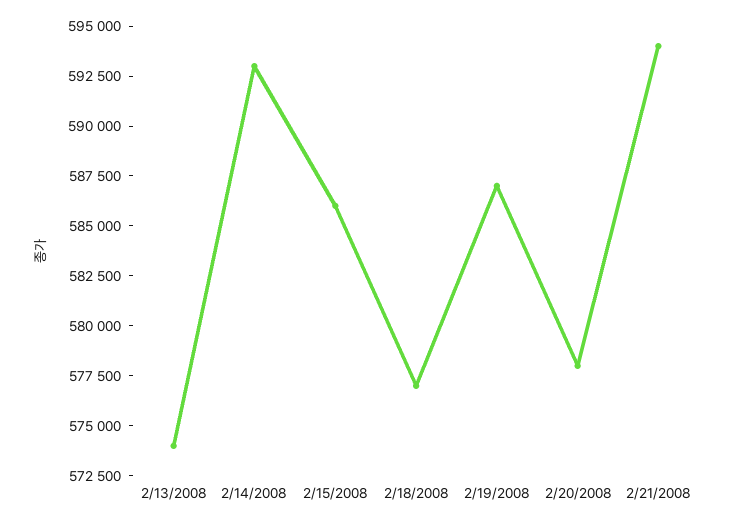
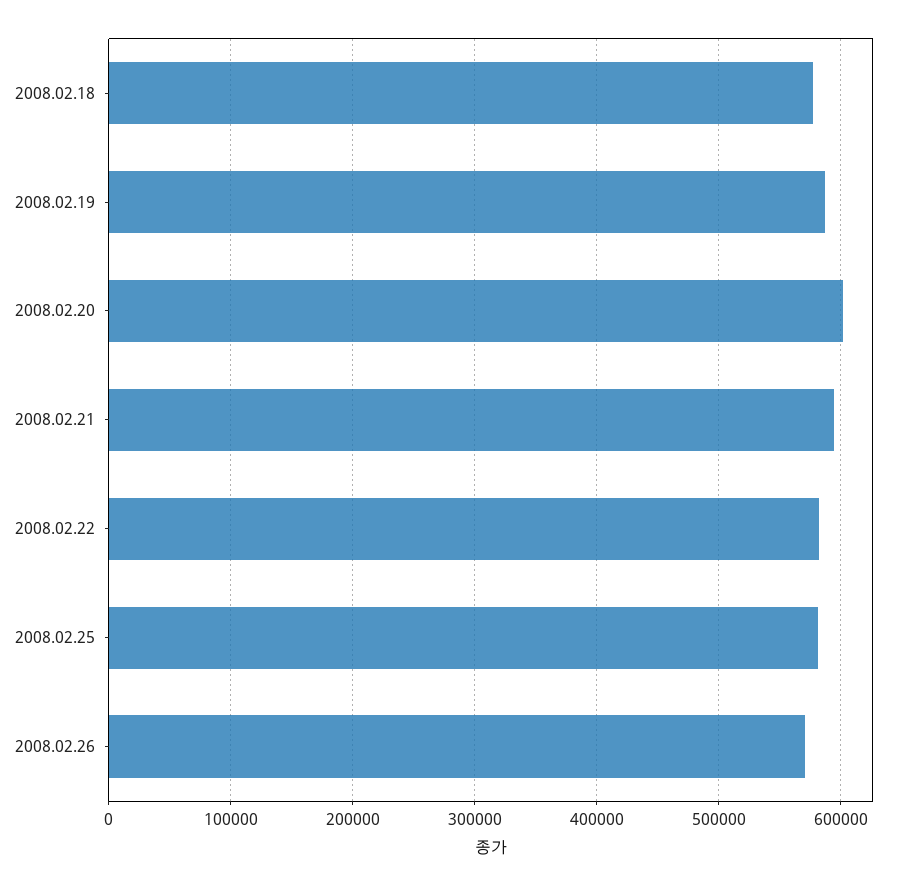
2/13/2008: 574000 -> none
2/14/2008: 593000 -> none
2/15/2008: 586000 -> none
2/20/2008: 578000 -> 600000
2008.02.22: none -> 580000
2008.02.25: none -> 580000
2008.02.26: none -> 570000

